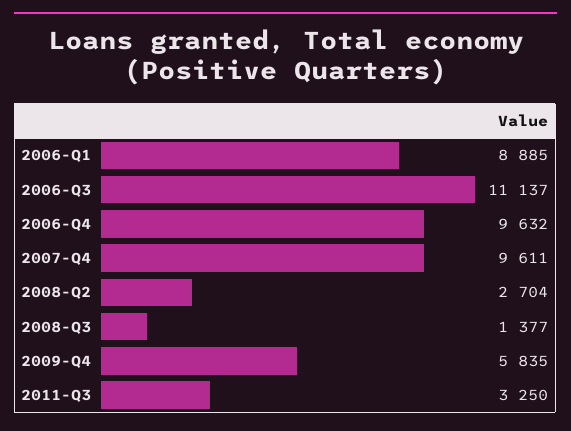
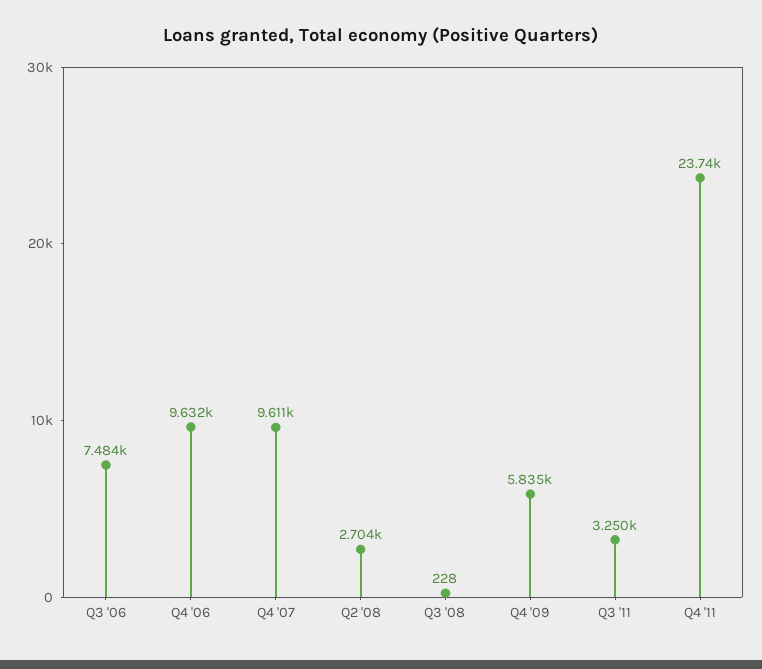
2006-Q1: 8885 -> none
2006-Q3: 11137 -> 7484
2008-Q3: 1377 -> 228
Q4 '11: none -> 23740

